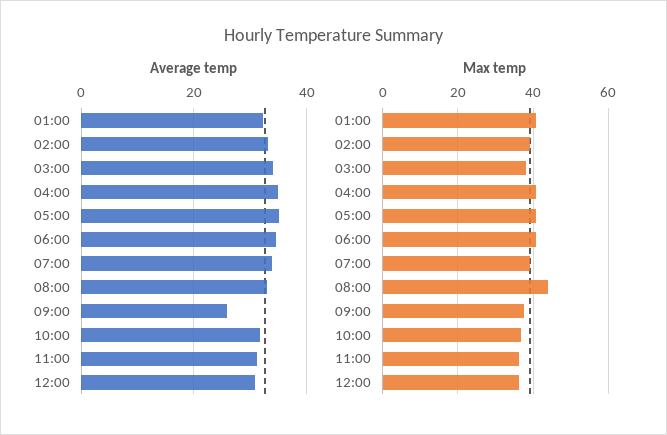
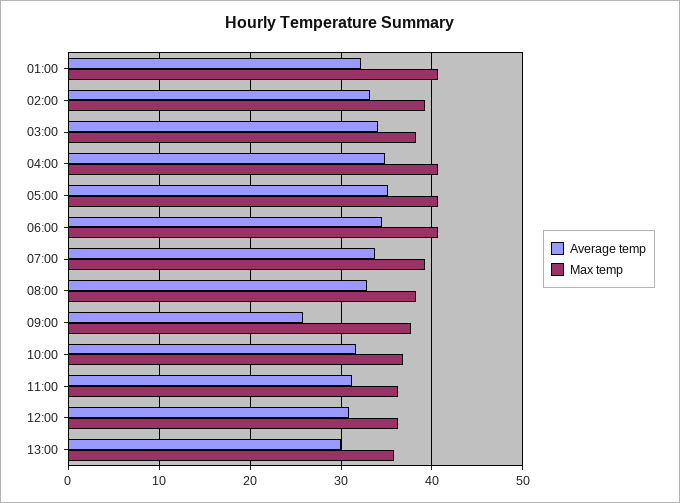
Max temp, 08:00: 44 -> 38
Average temp, 13:00: none -> 30
Max temp, 13:00: none -> 36

